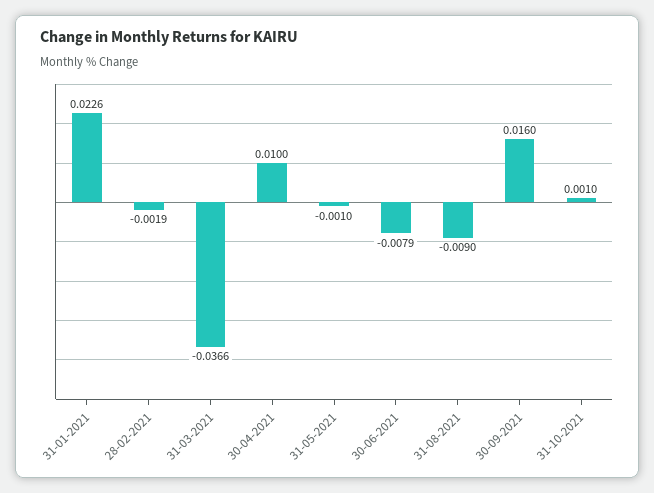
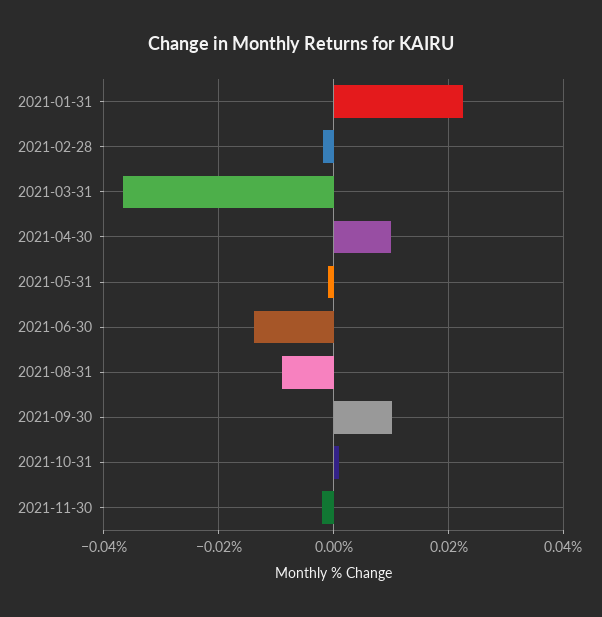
30-06-2021: -0.0079 -> -0.014
30-09-2021: 0.016 -> 0.01
2021-11-30: none -> -0.002

